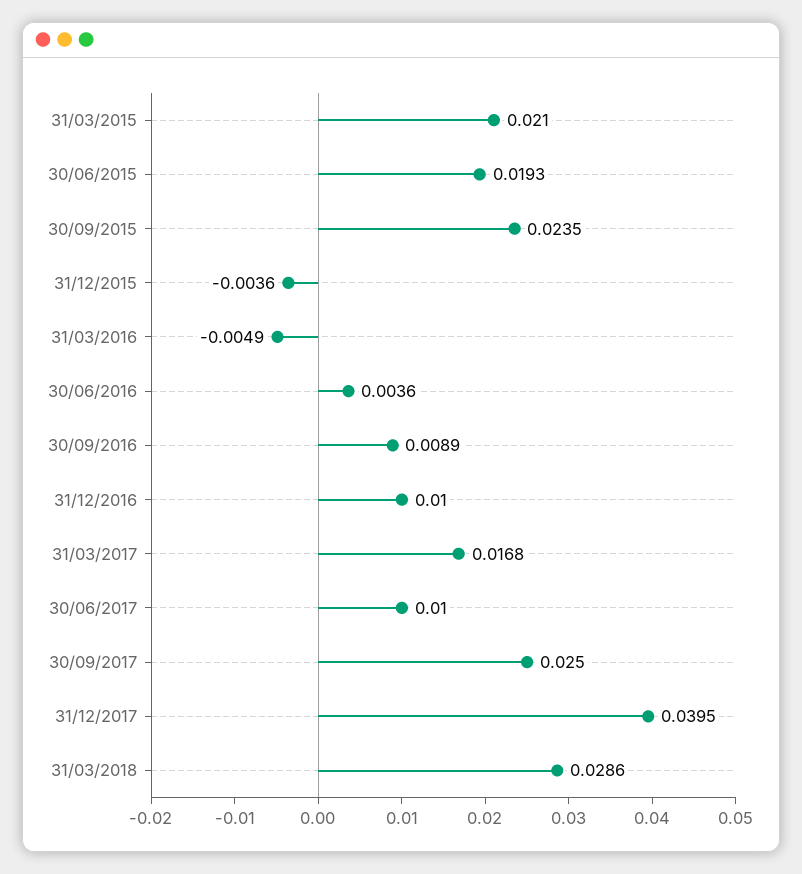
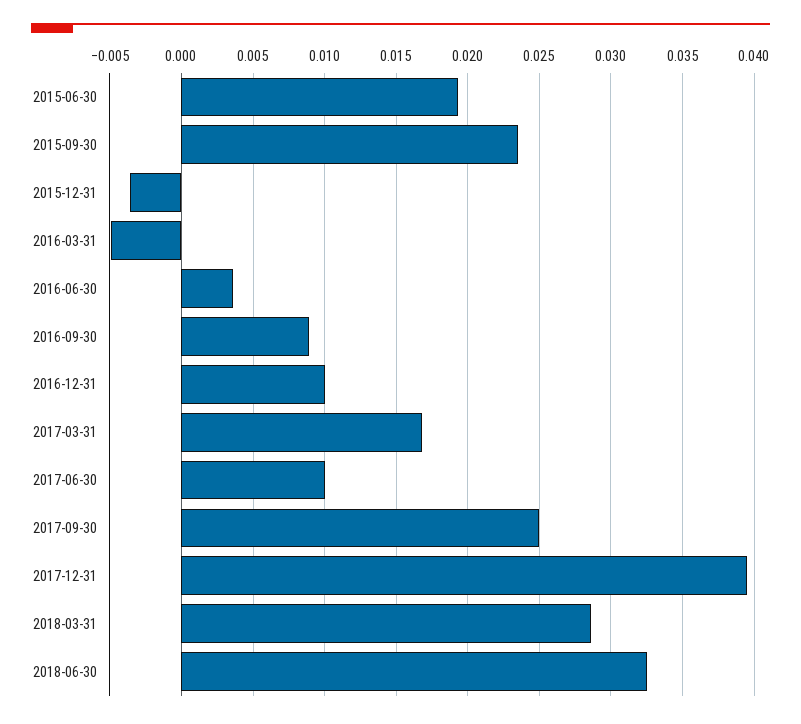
31/03/2015: 0.021 -> none
2018-06-30: none -> 0.0325

